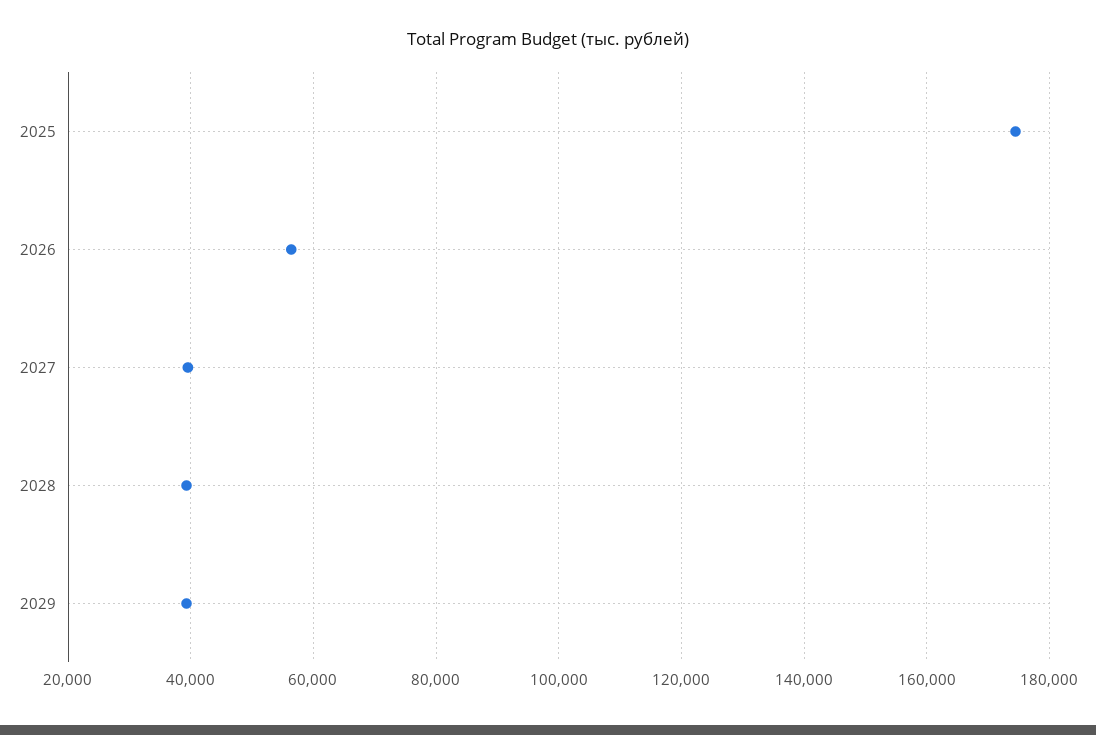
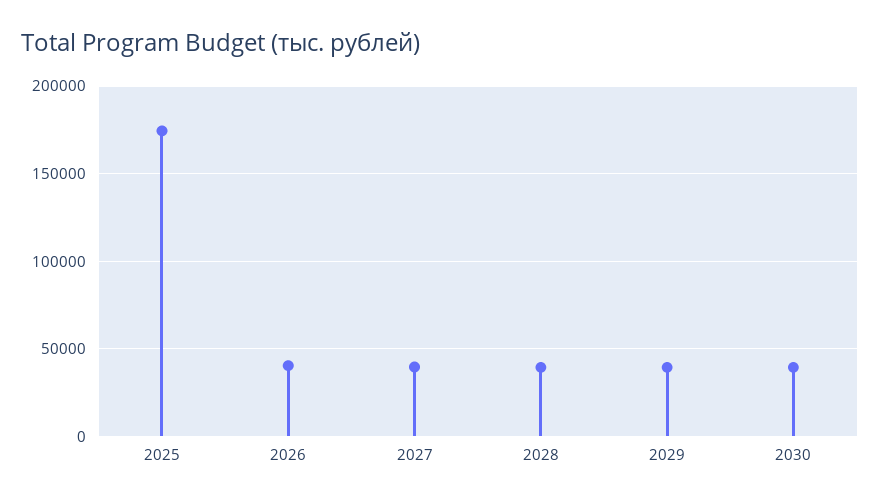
2026: 56000 -> 40000
2030: none -> 40000

